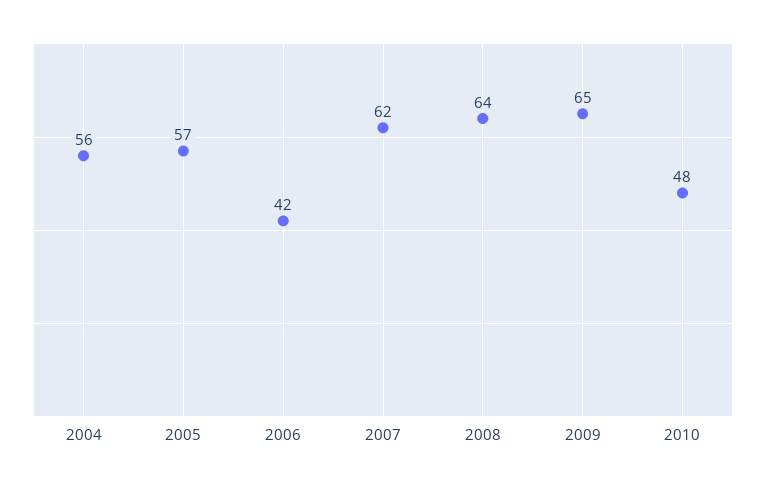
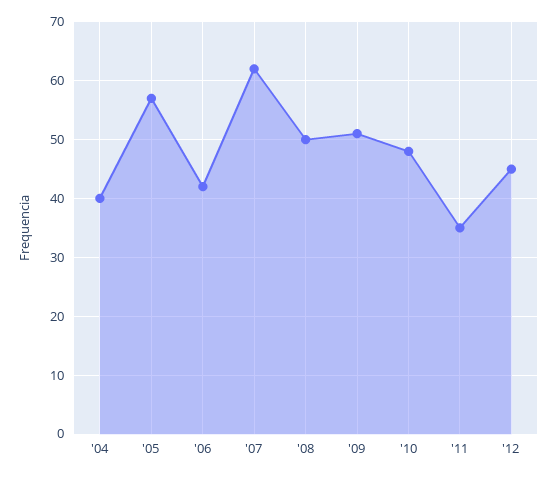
2004: 56 -> 40
2008: 64 -> 50
2009: 65 -> 50
'11: none -> 35
'12: none -> 45

